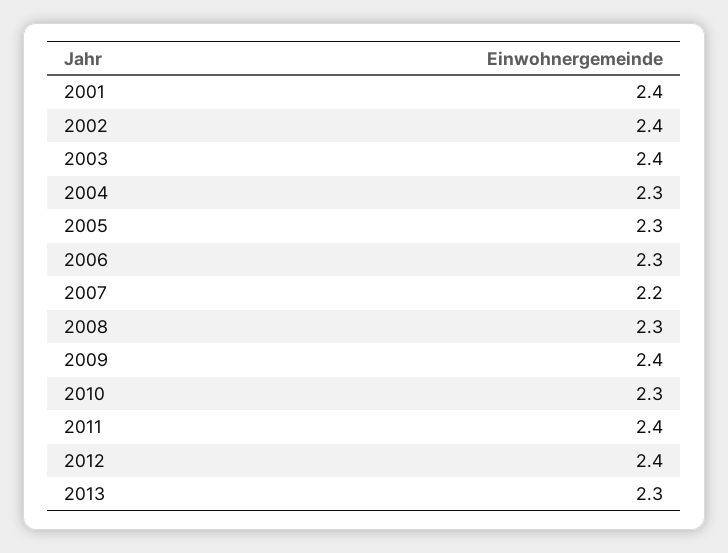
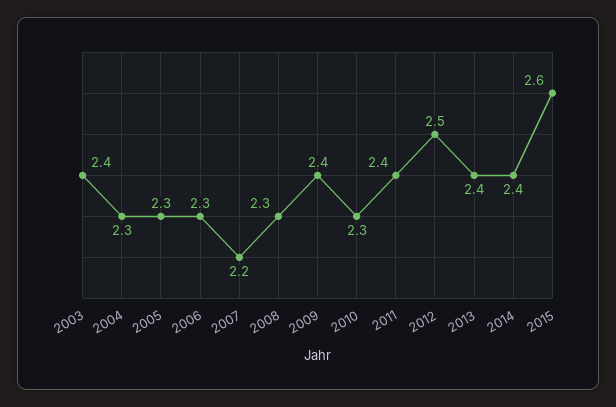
2001: 2.4 -> none
2002: 2.4 -> none
2012: 2.4 -> 2.5
2013: 2.3 -> 2.4
2014: none -> 2.4
2015: none -> 2.6

